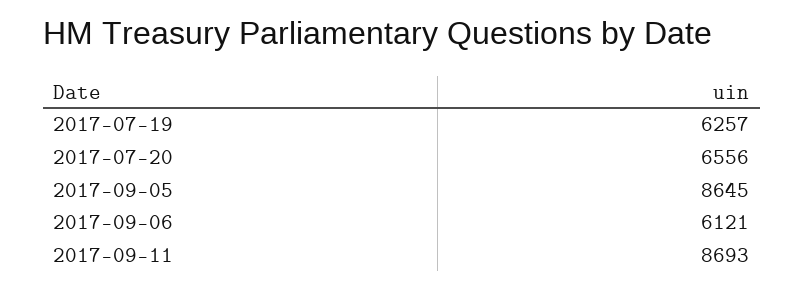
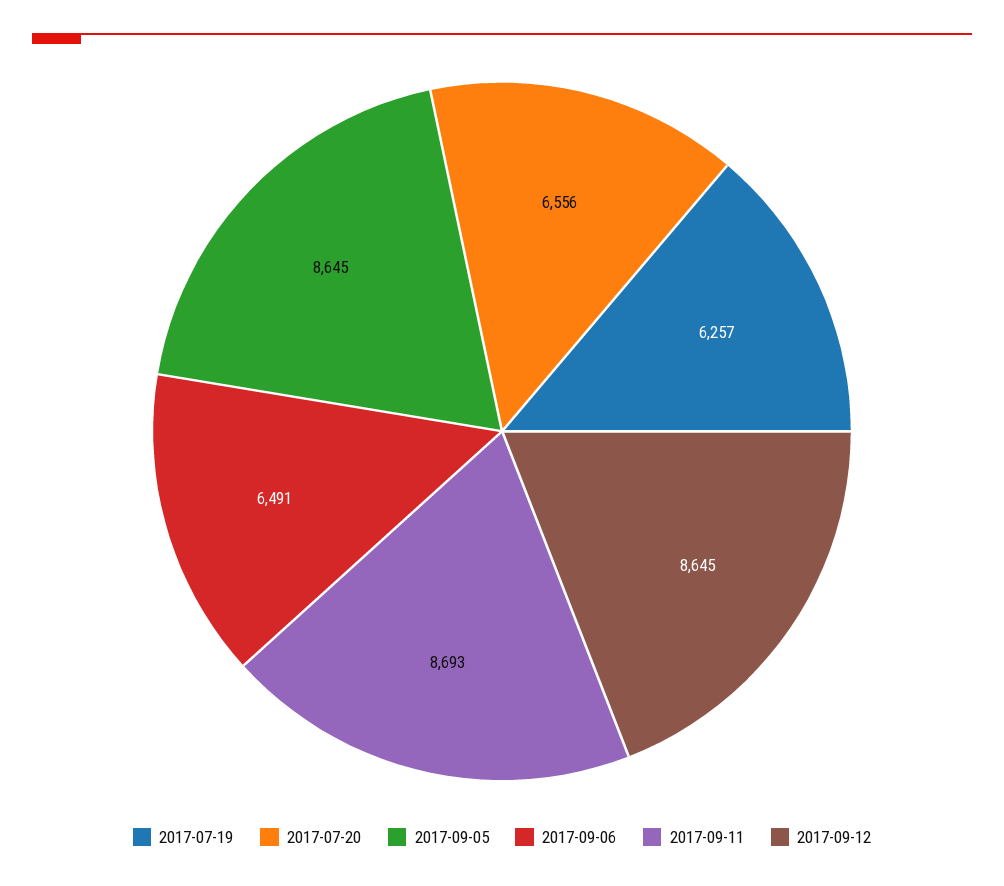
2017-09-06: 6121 -> 6491
2017-09-12: none -> 8645

